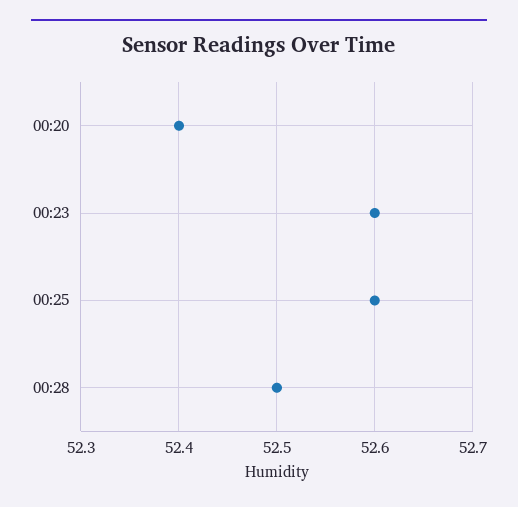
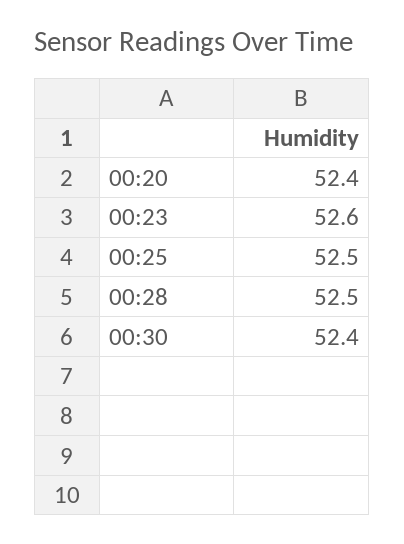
00:25: 52.6 -> 52.5
00:30: none -> 52.4

